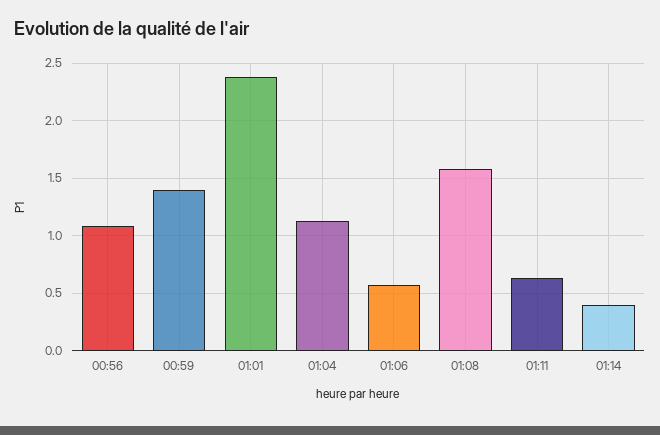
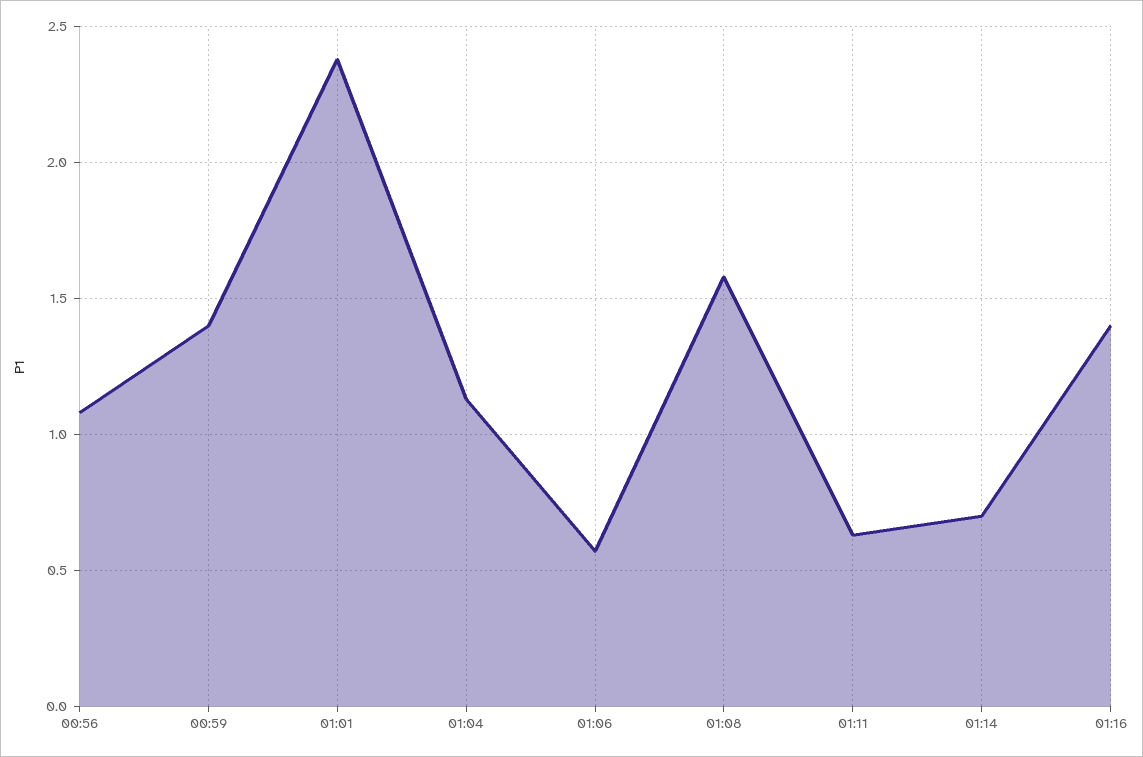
01:14: 0.4 -> 0.7
01:16: none -> 1.4

